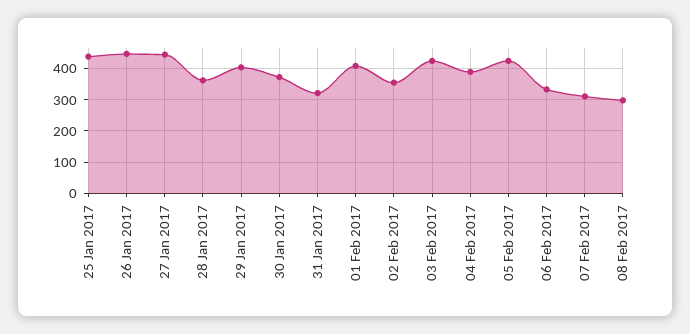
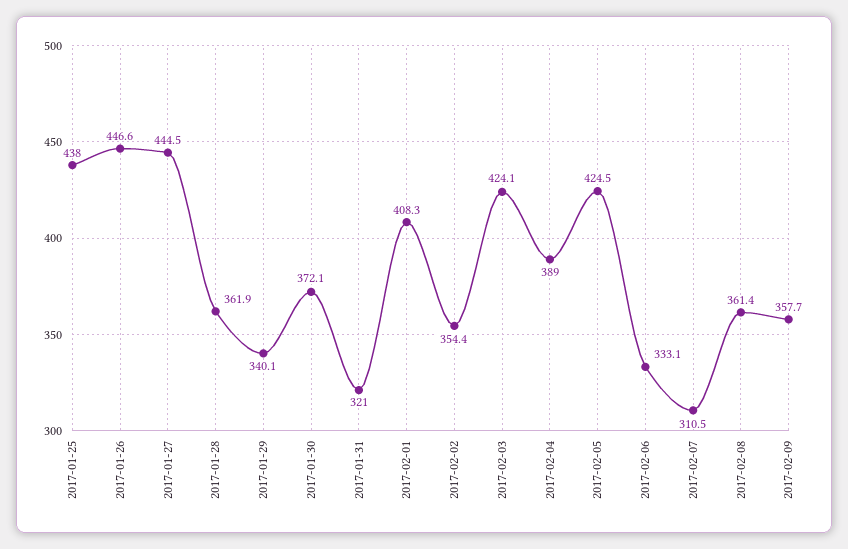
29 Jan 2017: 400 -> 340.1
08 Feb 2017: 300 -> 361.4
2017-02-09: none -> 357.7

